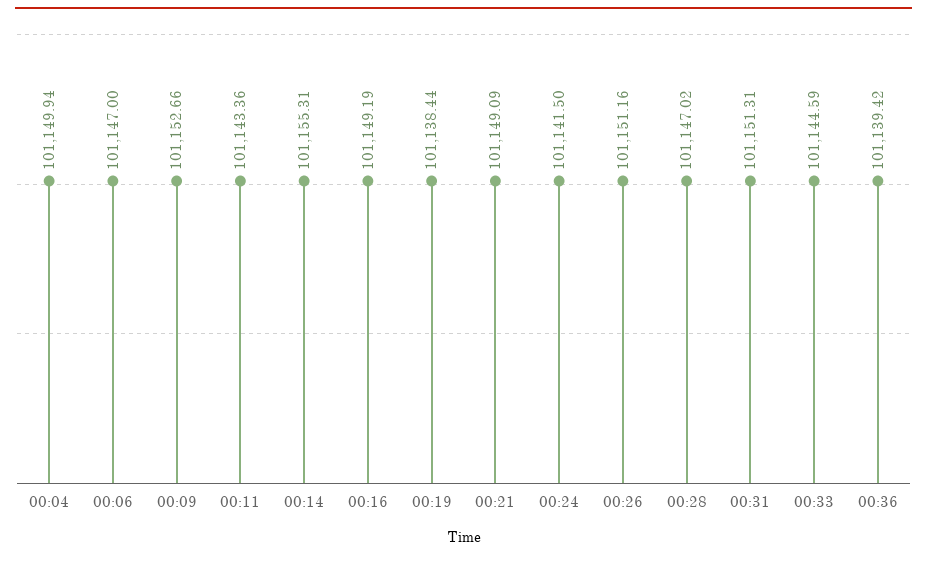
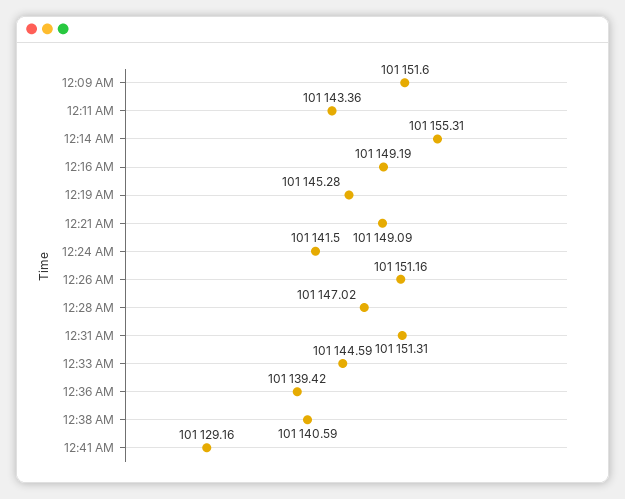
00:04: 101149.94 -> none
00:06: 101147 -> none
00:09: 101152.66 -> 101151.6
00:19: 101138.44 -> 101145.28
12:38 AM: none -> 101140.59
12:41 AM: none -> 101129.16

